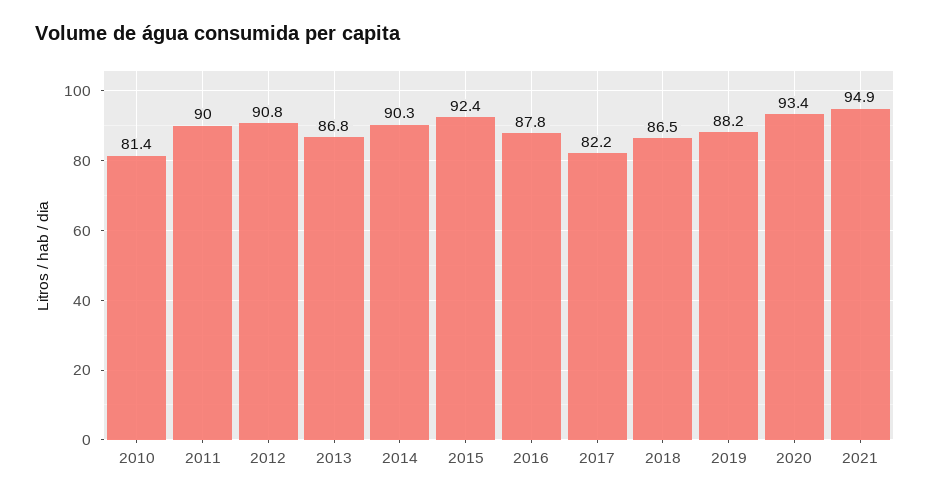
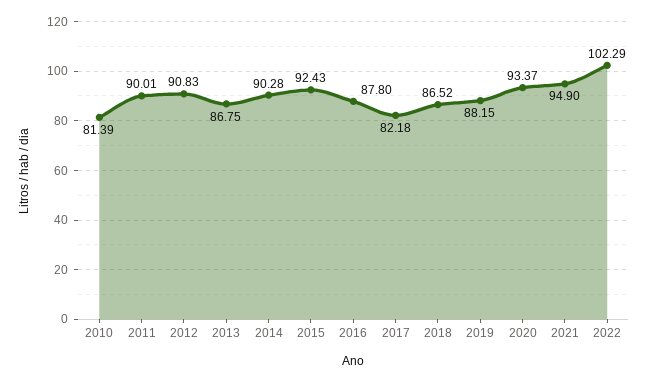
2022: none -> 102.29

